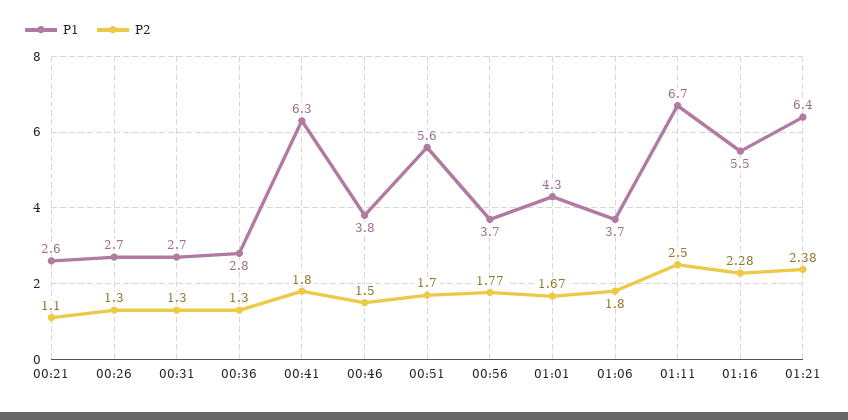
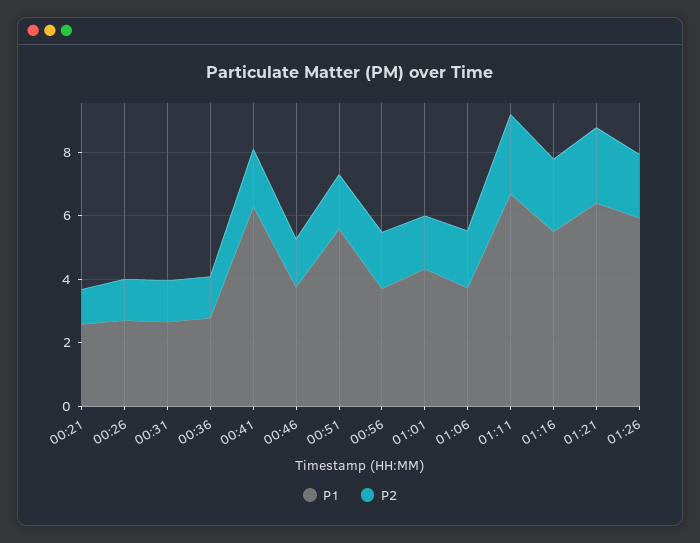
P1, 01:26: none -> 6
P2, 01:26: none -> 2

